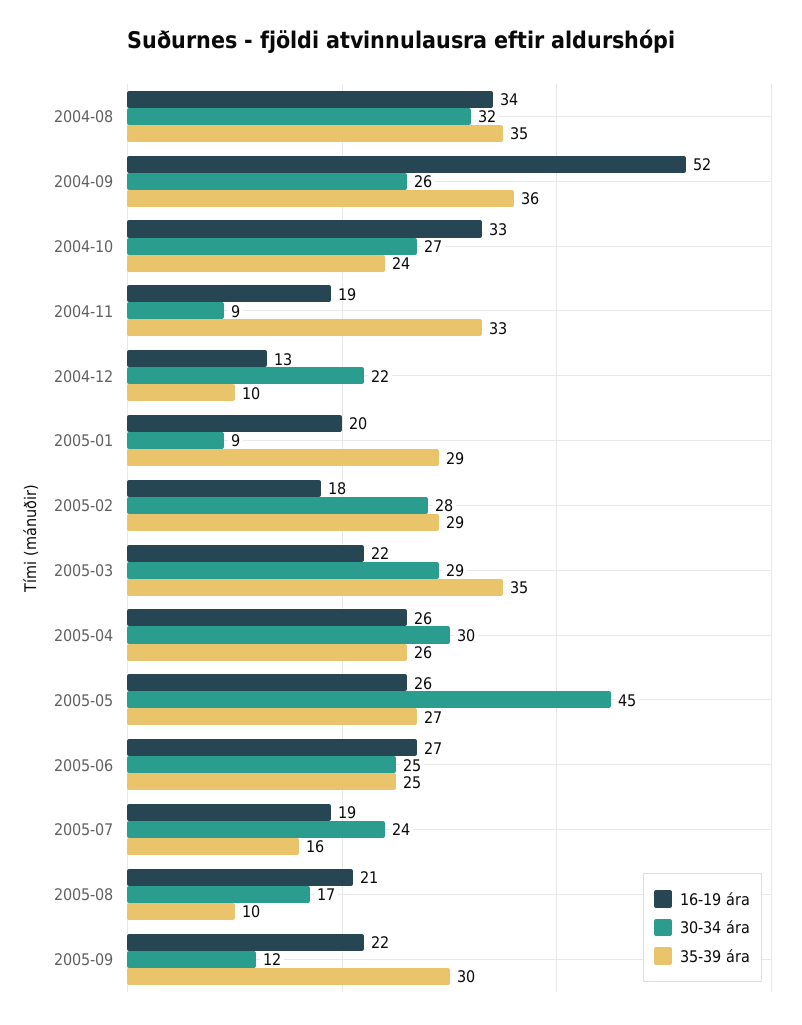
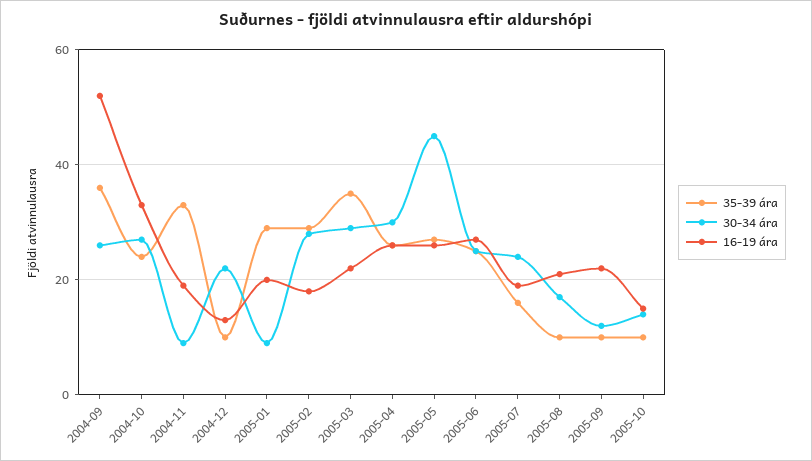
16-19 ára, 2004-08: 34 -> none
30-34 ára, 2004-08: 32 -> none
35-39 ára, 2004-08: 35 -> none
35-39 ára, 2005-09: 30 -> 10
35-39 ára, 2005-10: none -> 10
30-34 ára, 2005-10: none -> 15
16-19 ára, 2005-10: none -> 15

